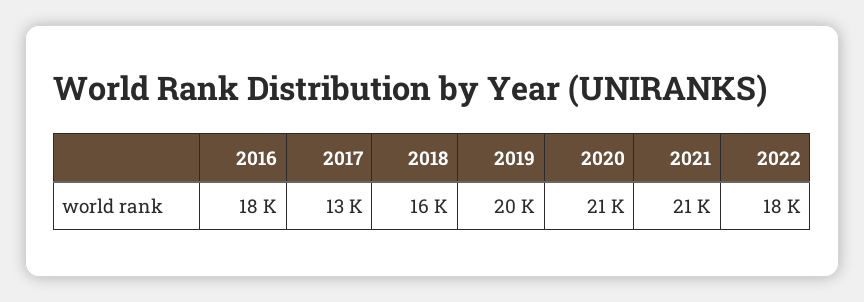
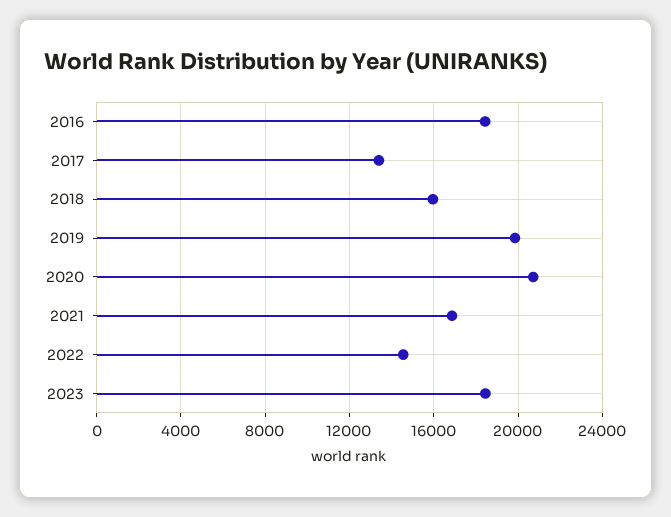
2021: 21000 -> 17000
2022: 18000 -> 14500
2023: none -> 18500

